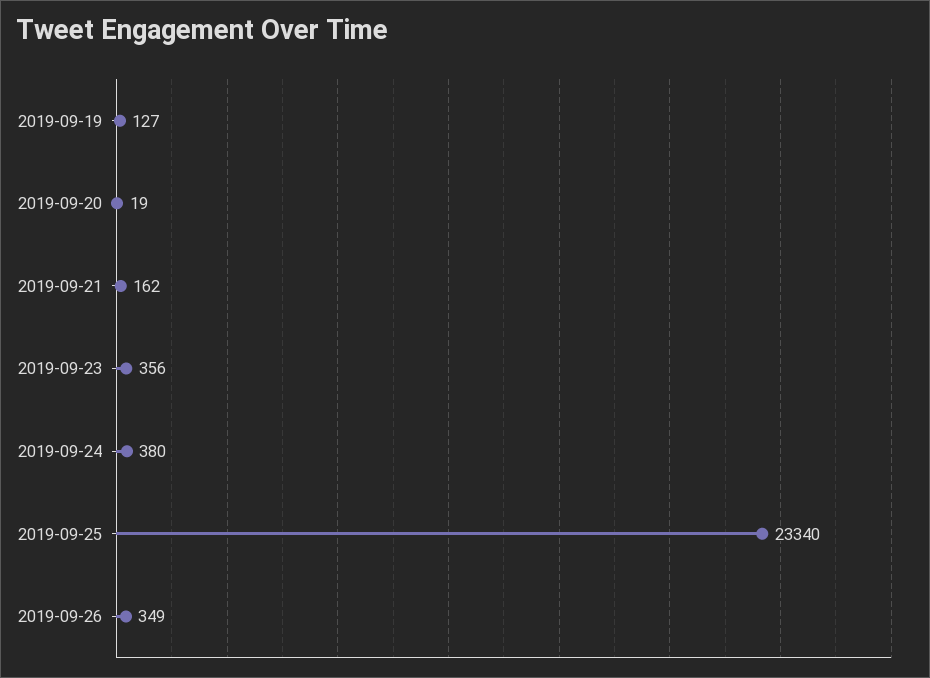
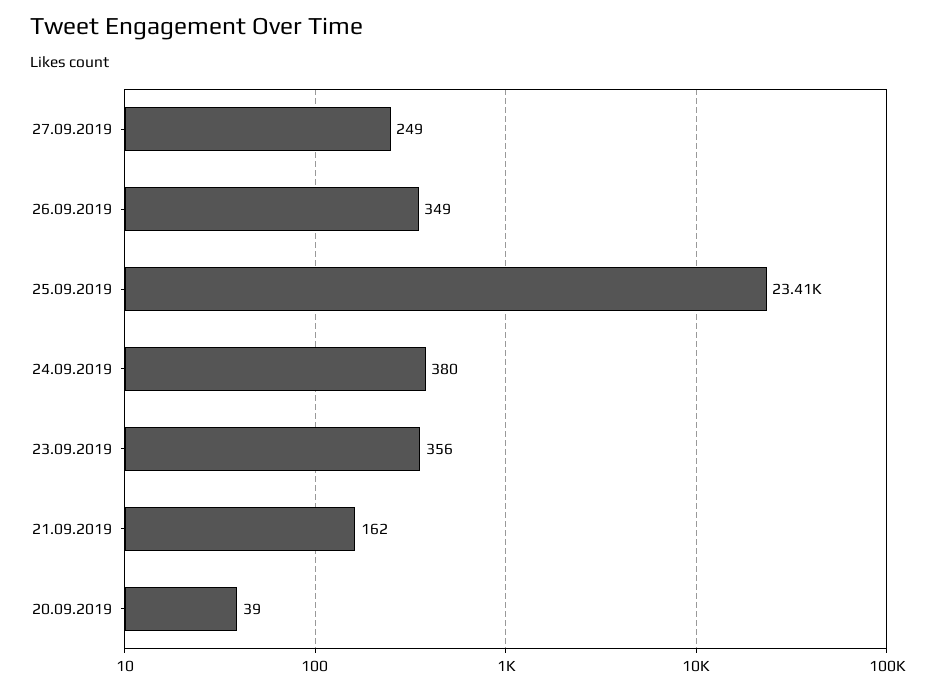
2019-09-19: 127 -> none
2019-09-20: 19 -> 39
2019-09-25: 23340 -> 23410
27.09.2019: none -> 249

